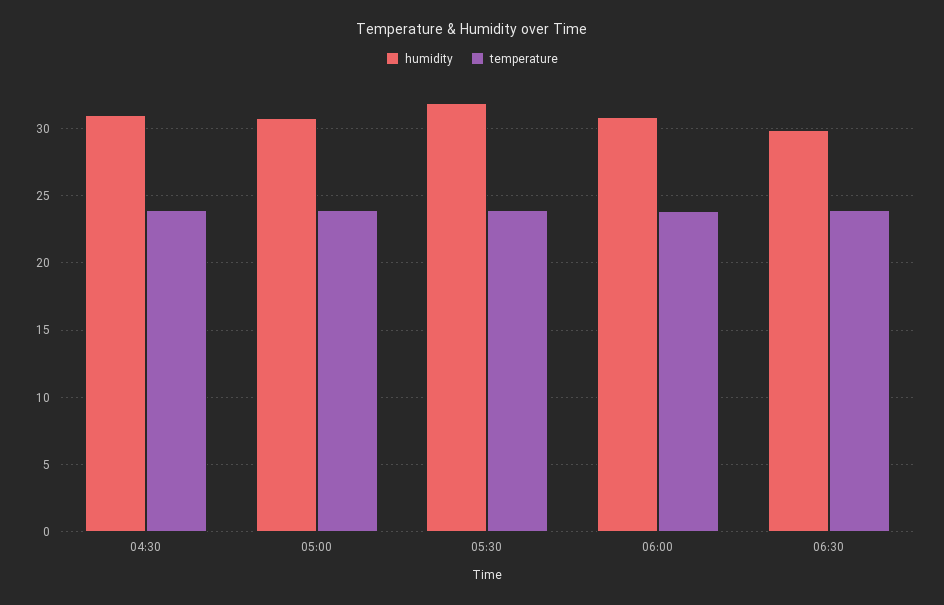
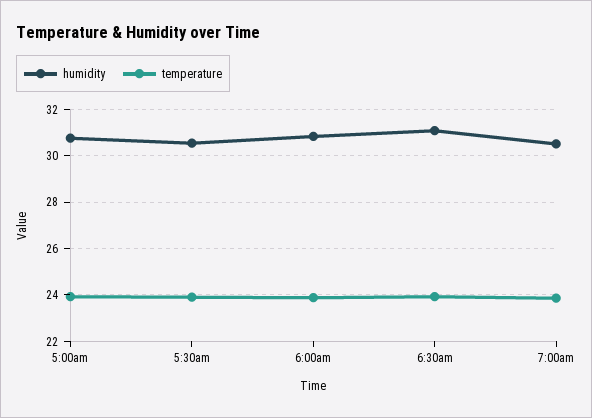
humidity, 04:30: 31 -> none
temperature, 04:30: 24 -> none
humidity, 05:30: 32 -> 30.5
humidity, 06:30: 30 -> 31
humidity, 7:00am: none -> 30.5
temperature, 7:00am: none -> 24

